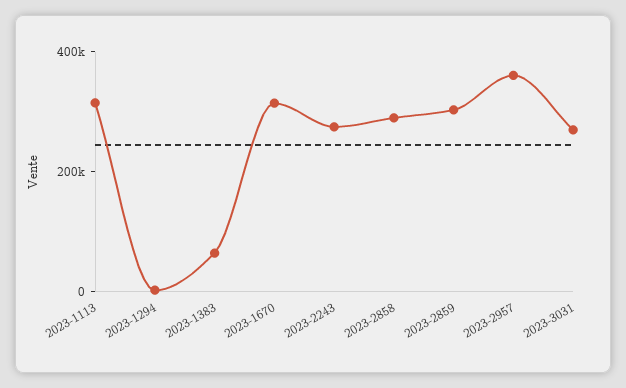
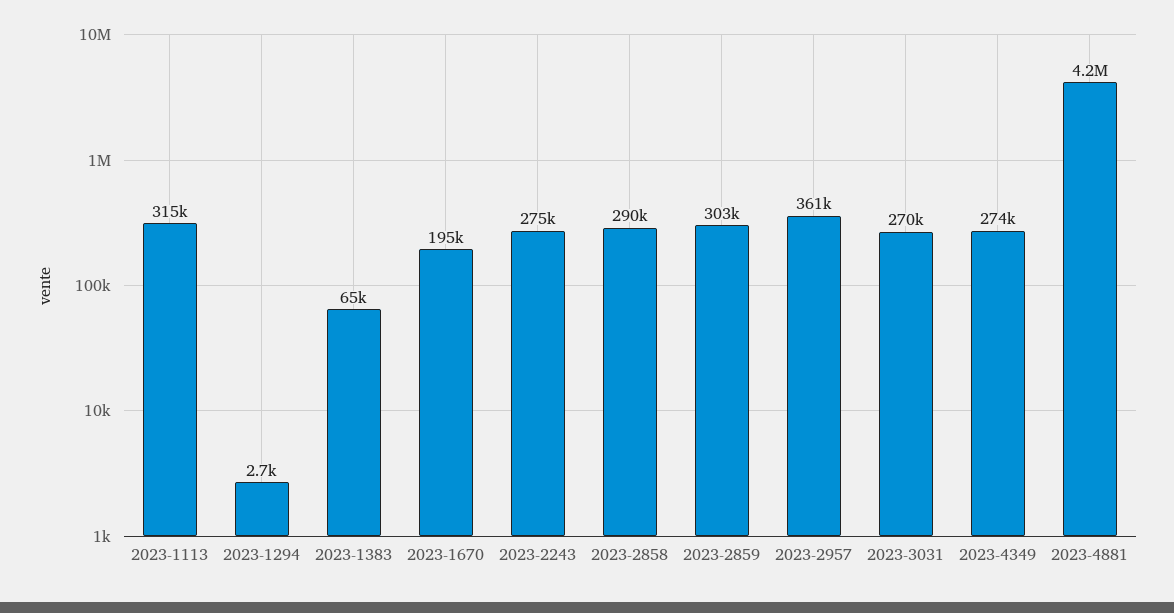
2023-1670: 300000 -> 195000
2023-4349: none -> 274000
2023-4881: none -> 4200000

